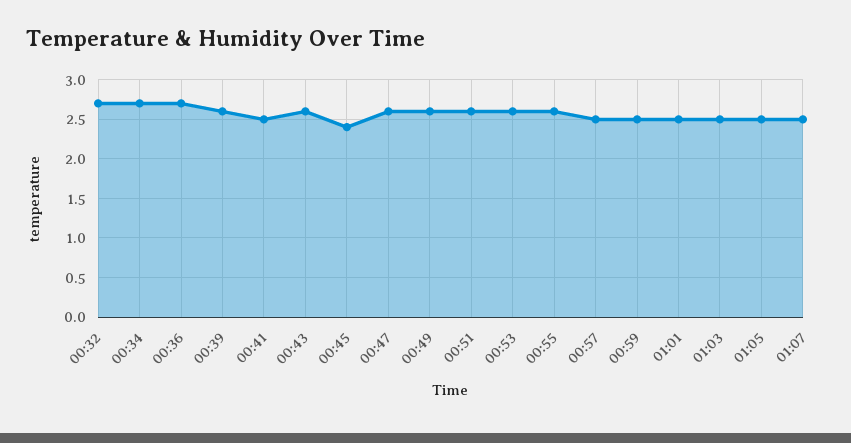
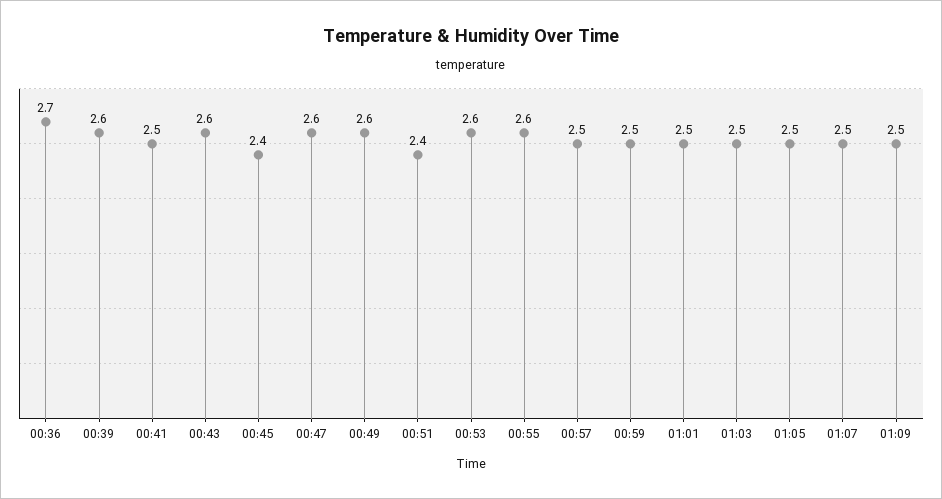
00:32: 2.7 -> none
00:34: 2.7 -> none
00:51: 2.6 -> 2.4
01:09: none -> 2.5

